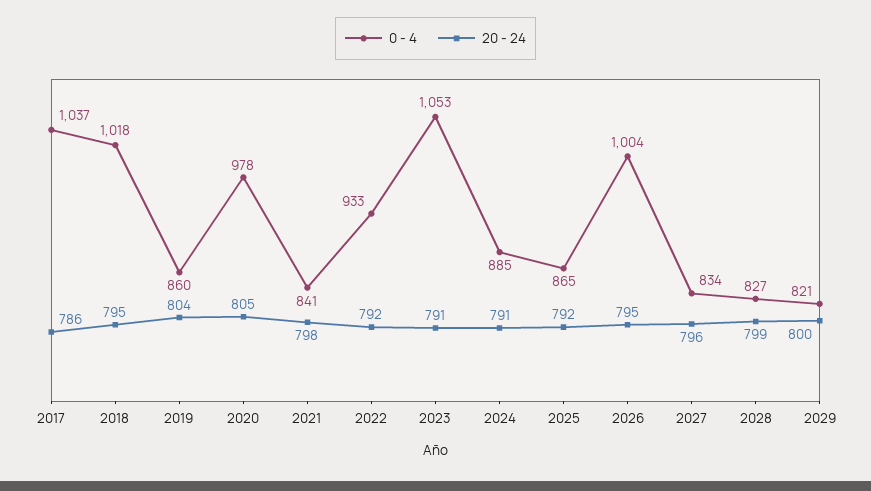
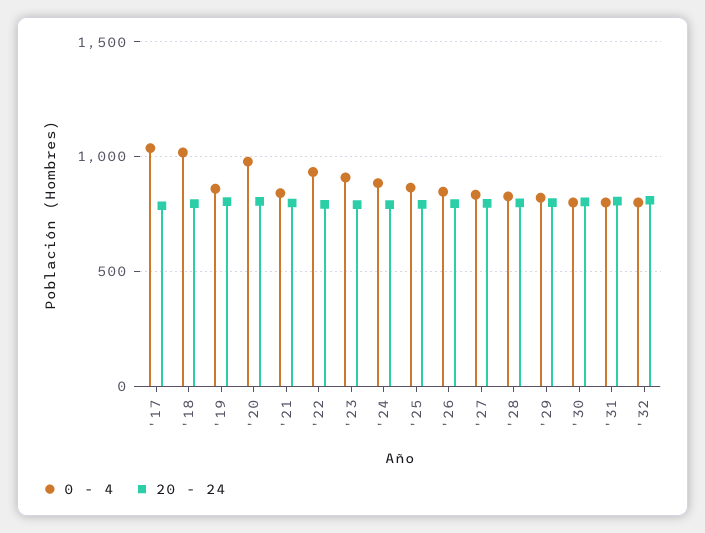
0 - 4, 2023: 1053 -> 900
0 - 4, 2026: 1004 -> 850
0 - 4, '30: none -> 800
20 - 24, '30: none -> 800
0 - 4, '31: none -> 800
20 - 24, '31: none -> 800
0 - 4, '32: none -> 800
20 - 24, '32: none -> 800

